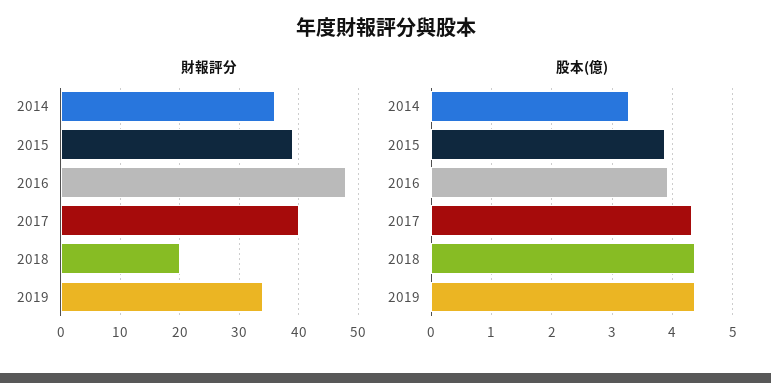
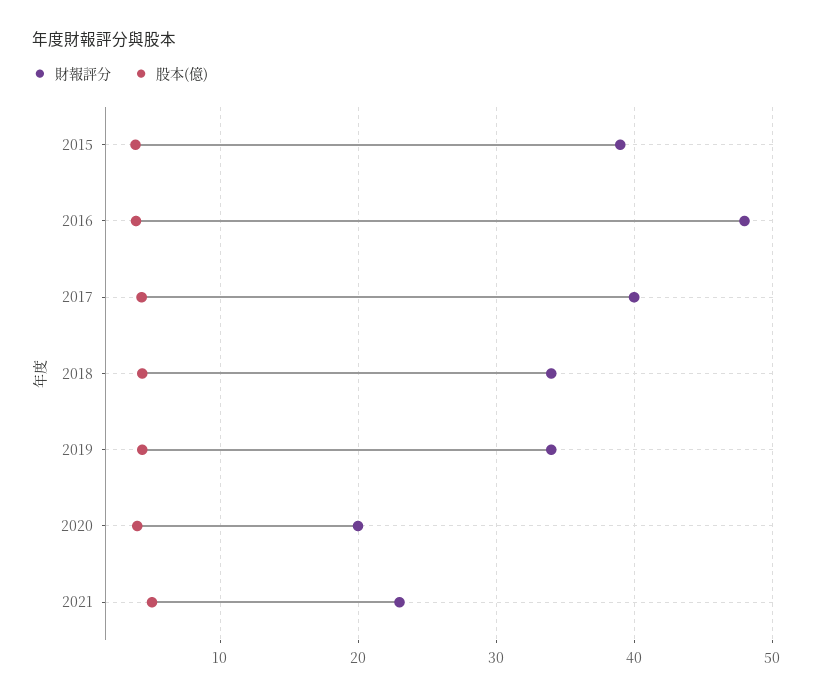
財報評分, 2014: 35 -> none
財報評分, 2018: 20 -> 34
股本(億), 2014: 3.3 -> none
財報評分, 2020: none -> 20
股本(億), 2020: none -> 4
財報評分, 2021: none -> 23
股本(億), 2021: none -> 5

